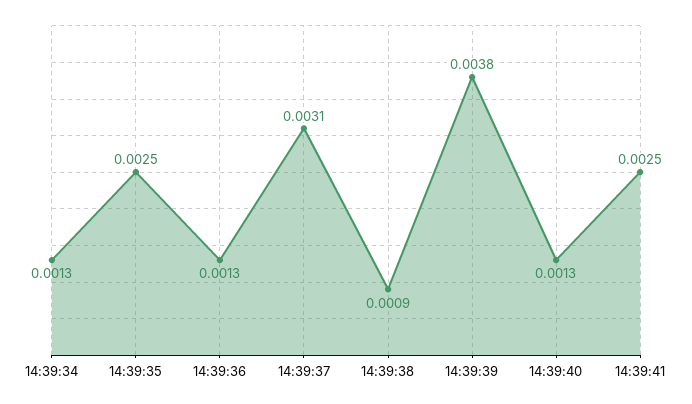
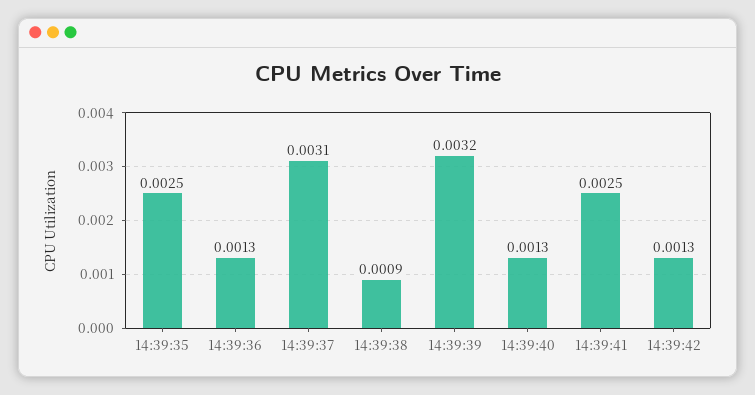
14:39:34: 0.0013 -> none
14:39:39: 0.0038 -> 0.0032
14:39:42: none -> 0.0013

